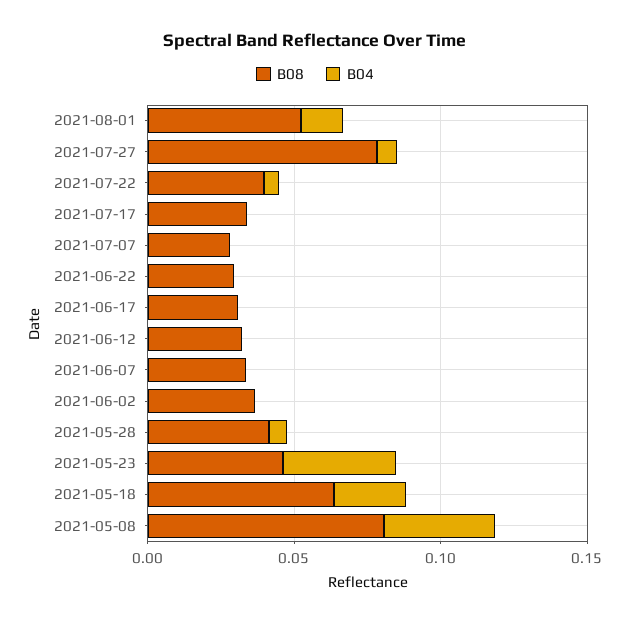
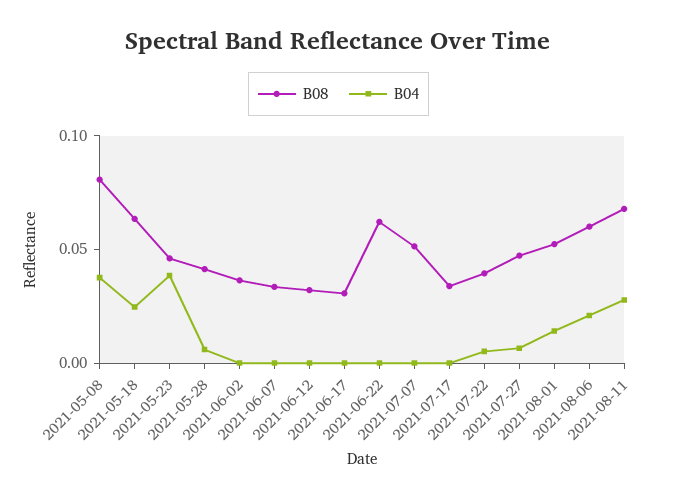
B08, 2021-07-27: 0.08 -> 0.05
B08, 2021-07-07: 0.03 -> 0.05
B08, 2021-06-22: 0.03 -> 0.06
B08, 2021-08-06: none -> 0.06
B04, 2021-08-06: none -> 0.02
B08, 2021-08-11: none -> 0.07
B04, 2021-08-11: none -> 0.03

